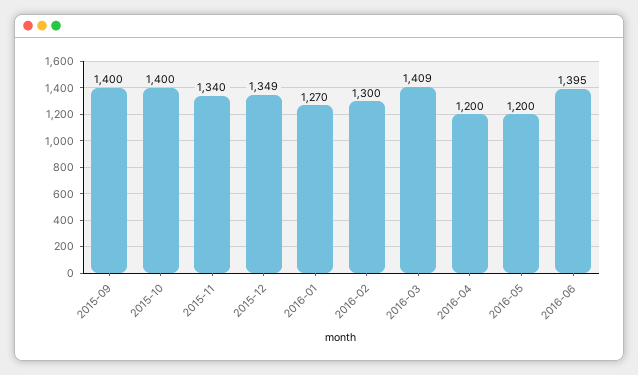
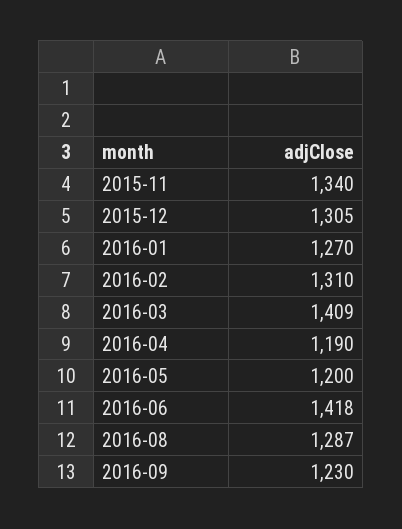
2015-09: 1400 -> none
2015-10: 1400 -> none
2015-12: 1349 -> 1305
2016-02: 1300 -> 1310
2016-04: 1200 -> 1190
2016-06: 1395 -> 1418
2016-08: none -> 1287
2016-09: none -> 1230

